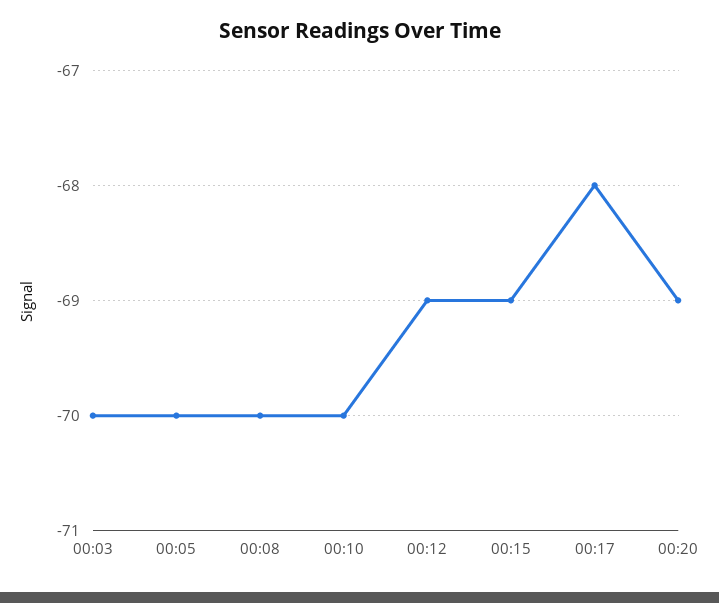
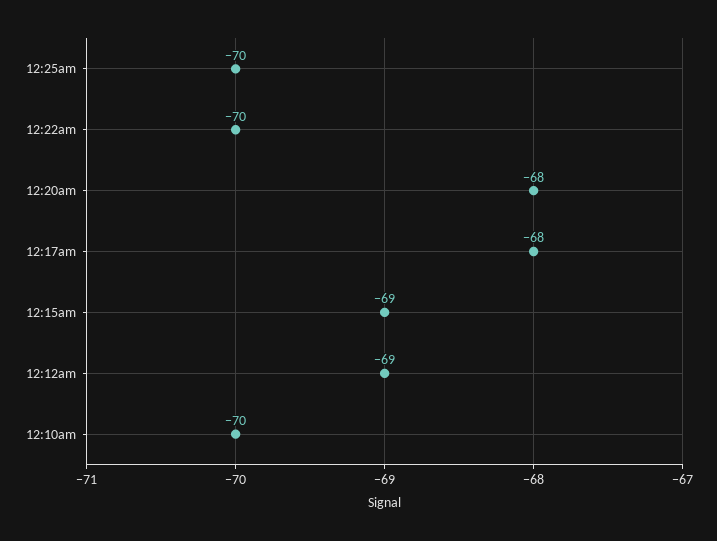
00:03: -70 -> none
00:05: -70 -> none
00:08: -70 -> none
00:20: -69 -> -68
12:25am: none -> -70
12:22am: none -> -70

